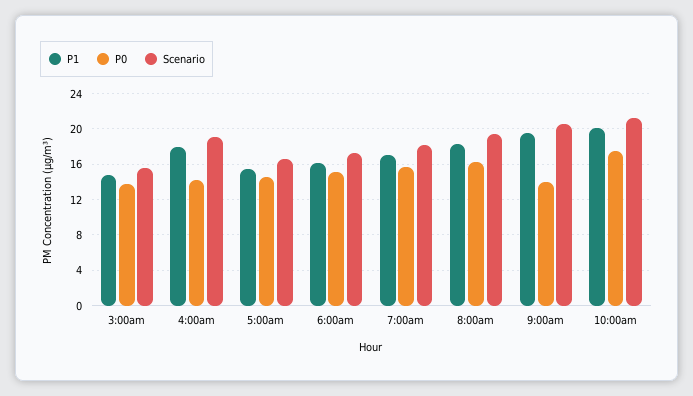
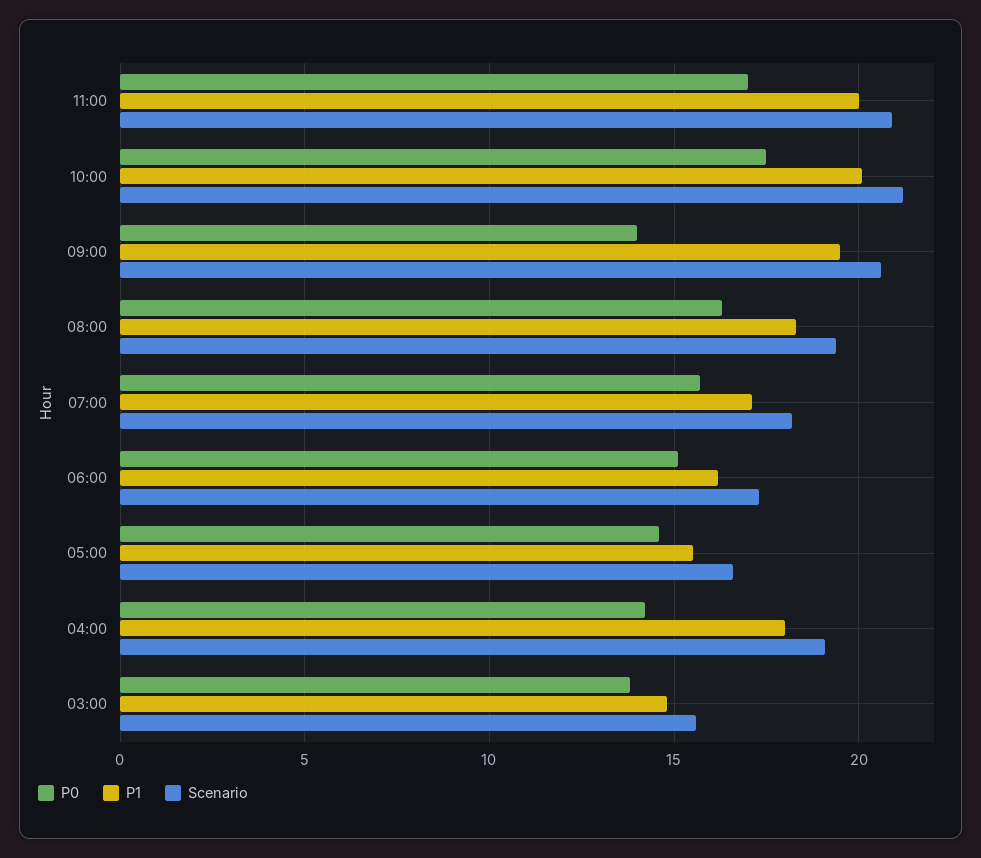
P0, 11:00: none -> 17
P1, 11:00: none -> 20
Scenario, 11:00: none -> 21

